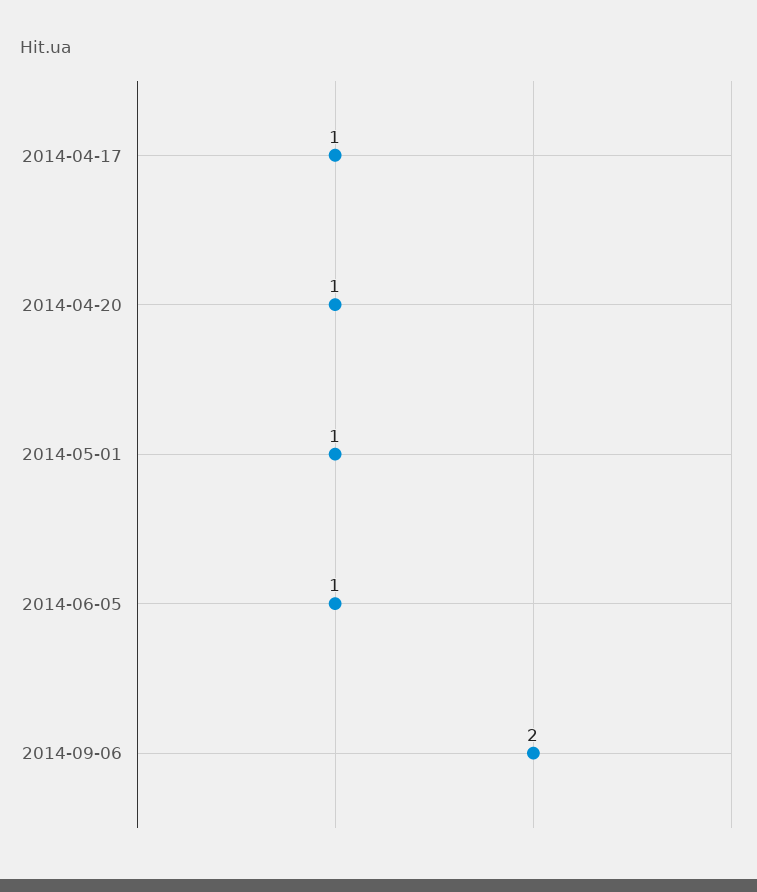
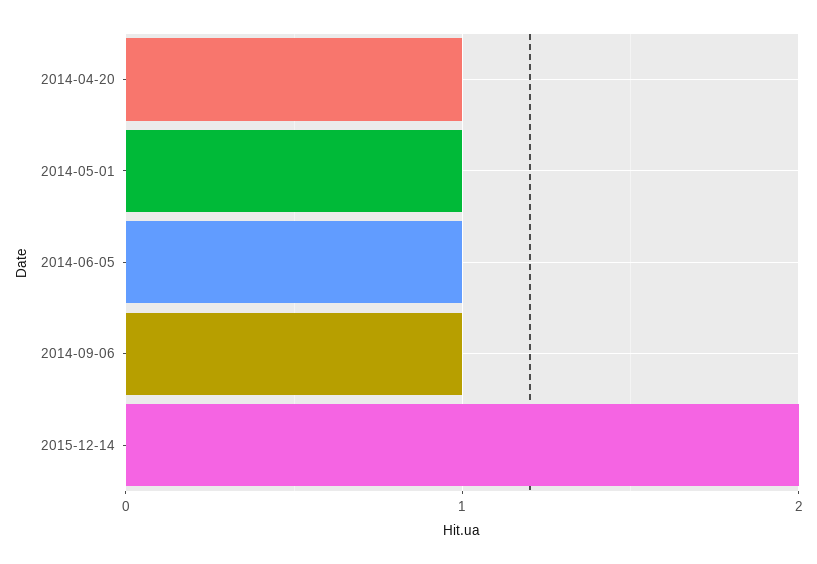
2014-04-17: 1 -> none
2014-09-06: 2 -> 1
2015-12-14: none -> 2

